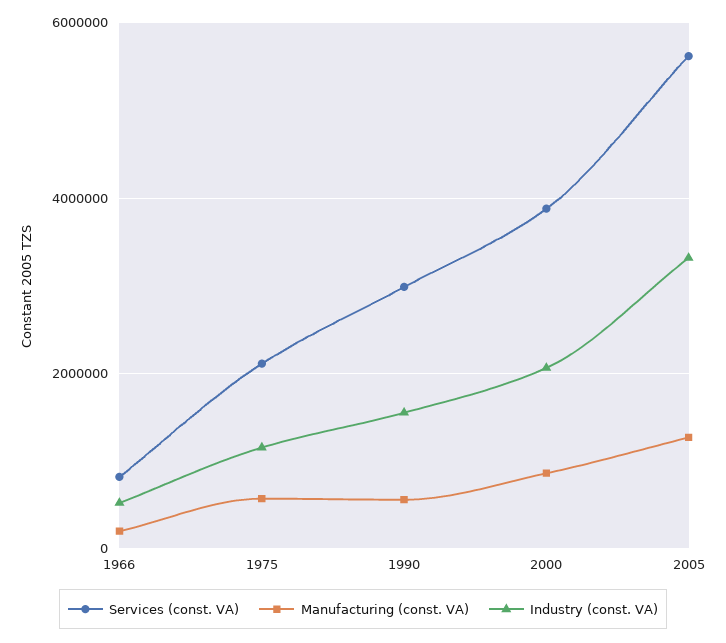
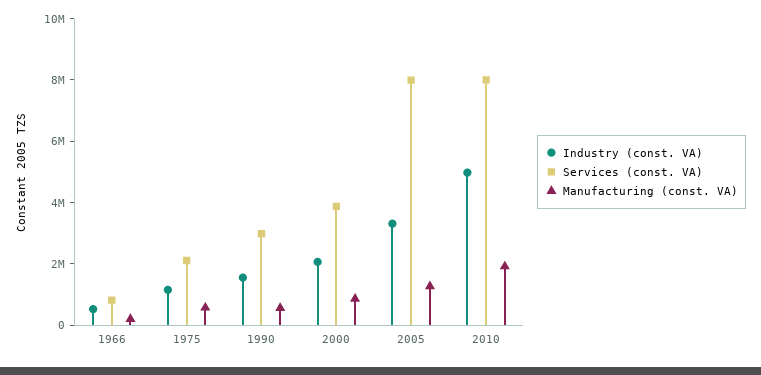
Services (const. VA), 2005: 5600000 -> 8000000
Industry (const. VA), 2010: none -> 5000000
Services (const. VA), 2010: none -> 8000000
Manufacturing (const. VA), 2010: none -> 2000000

